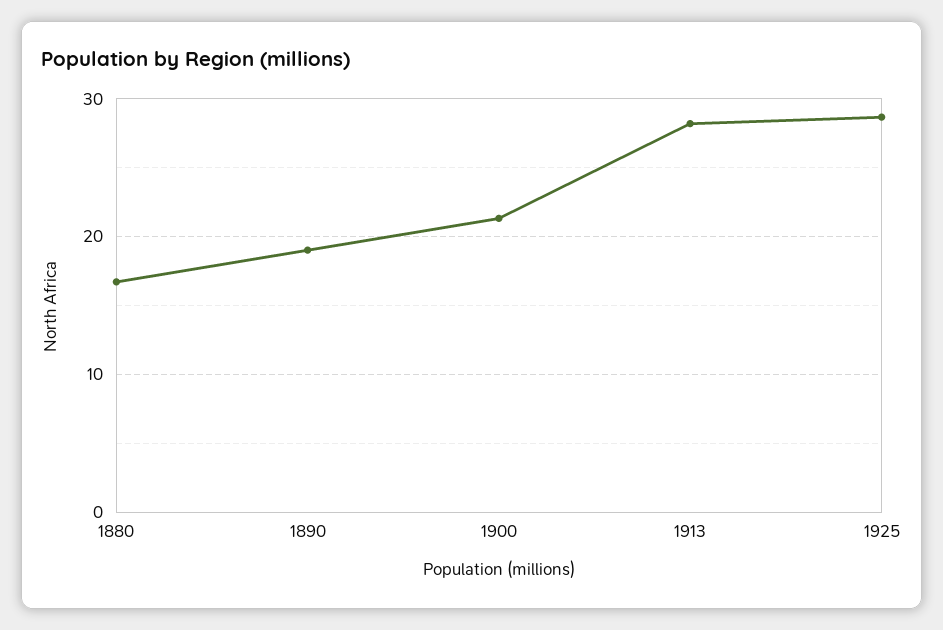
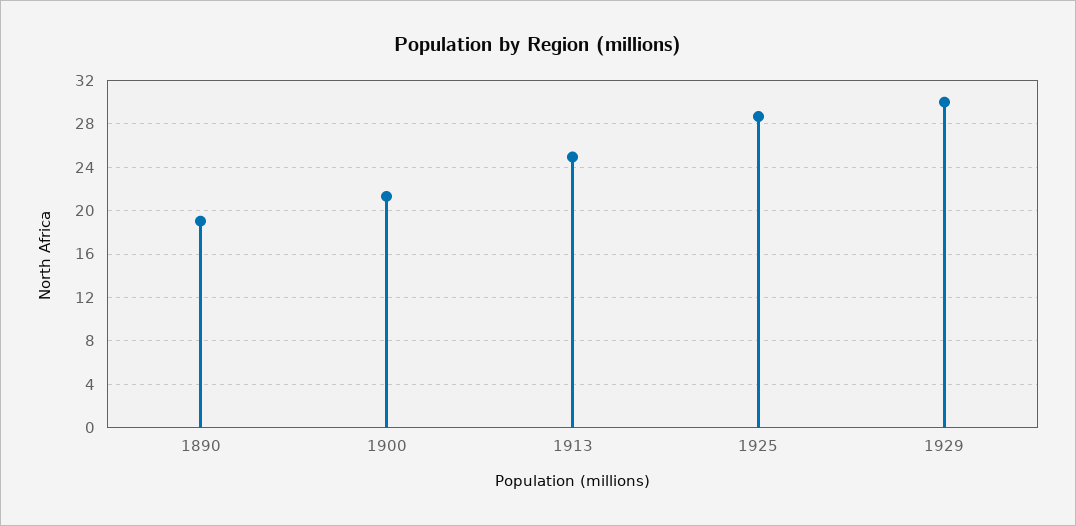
1880: 17 -> none
1913: 28 -> 25
1929: none -> 30

